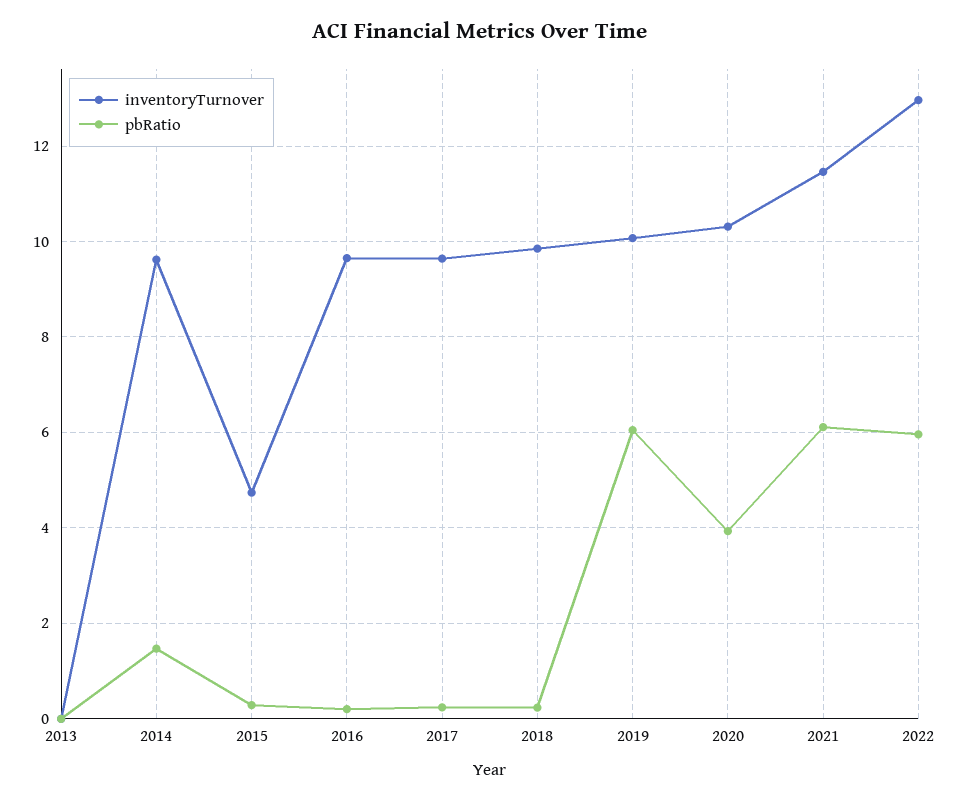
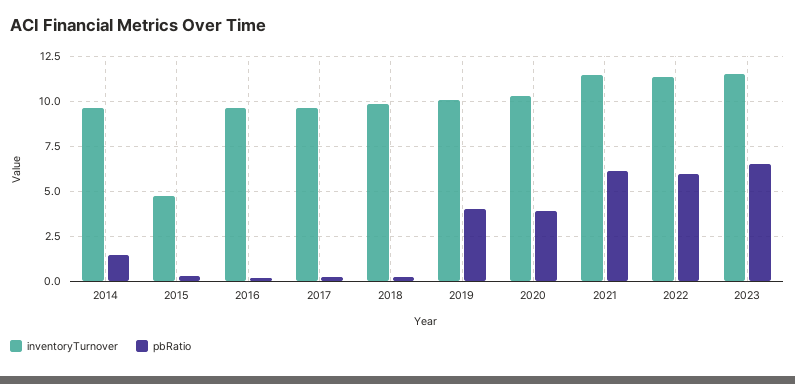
inventoryTurnover, 2013: 0 -> none
pbRatio, 2013: 0 -> none
pbRatio, 2019: 6 -> 4
inventoryTurnover, 2022: 13 -> 11.5
inventoryTurnover, 2023: none -> 11.5
pbRatio, 2023: none -> 6.5

